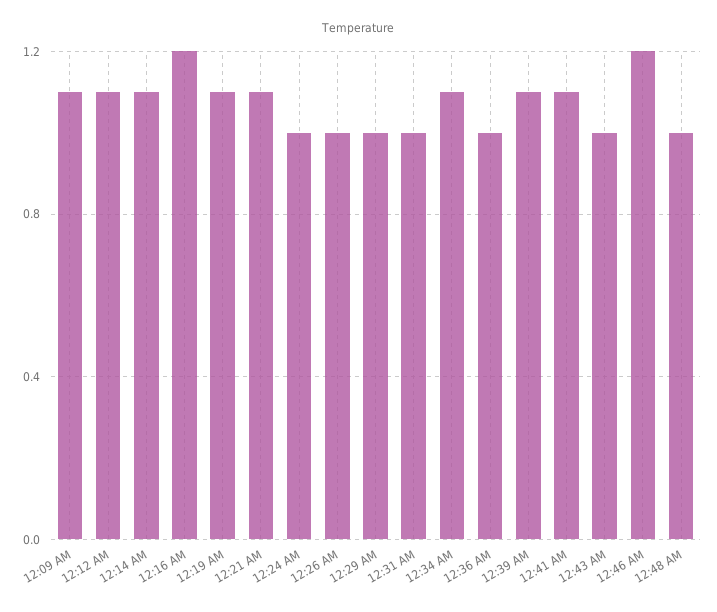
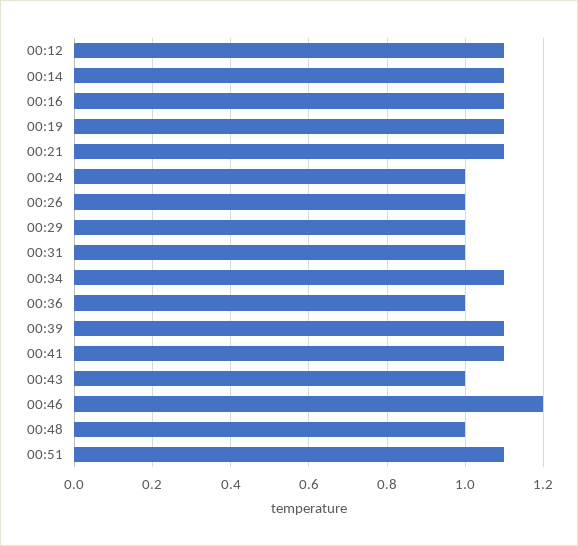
12:09 AM: 1.1 -> none
12:16 AM: 1.2 -> 1.1
00:51: none -> 1.1

